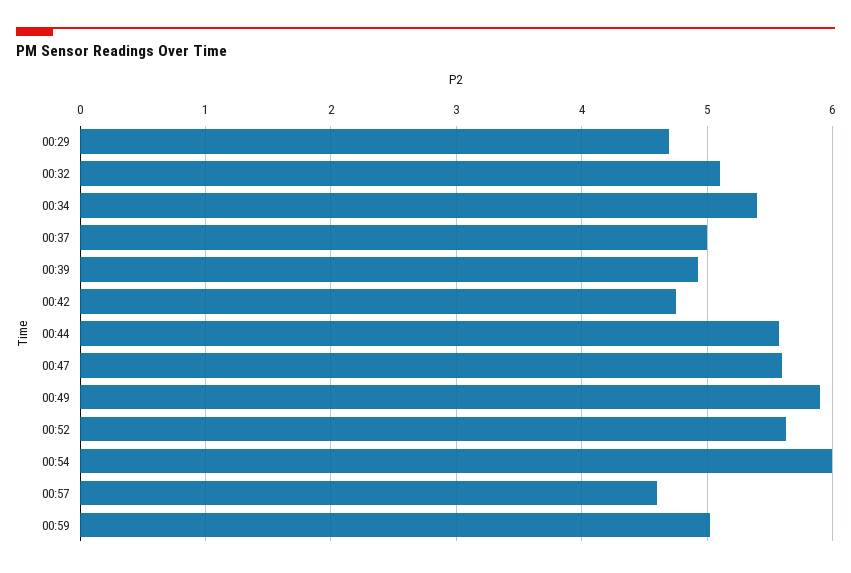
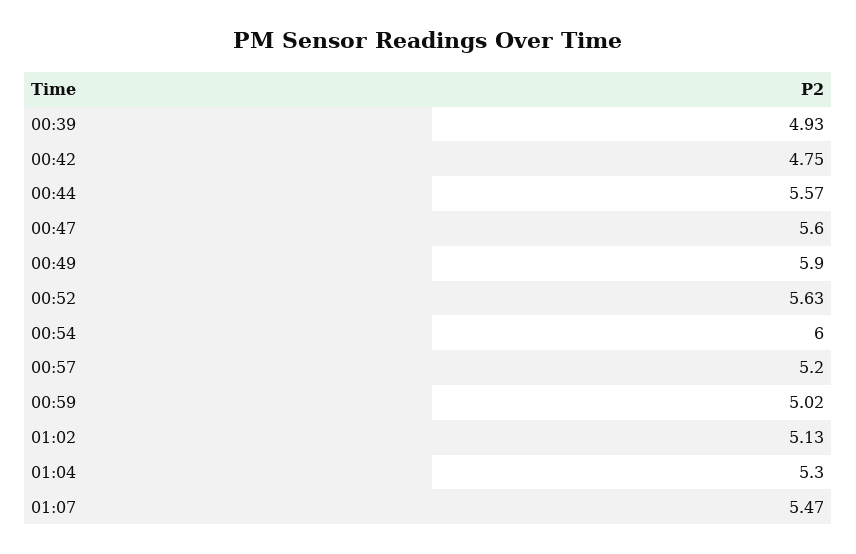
00:29: 4.7 -> none
00:32: 5.1 -> none
00:34: 5.4 -> none
00:37: 5 -> none
00:57: 4.6 -> 5.2
01:02: none -> 5.13
01:04: none -> 5.3
01:07: none -> 5.47

